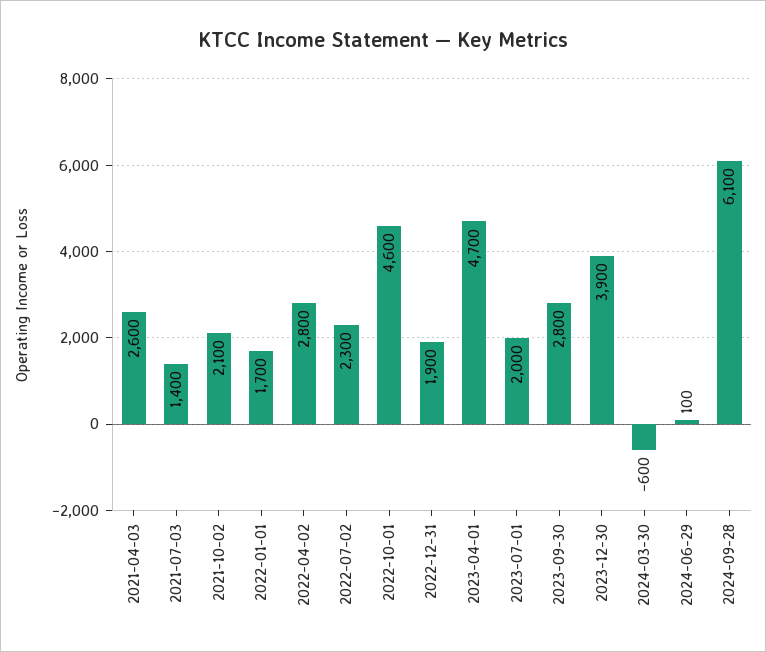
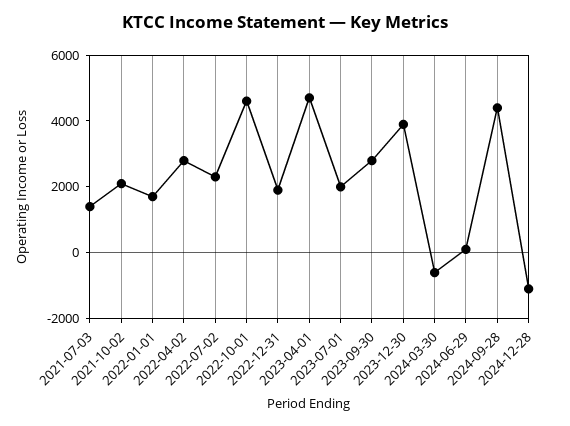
2021-04-03: 2600 -> none
2024-09-28: 6100 -> 4500
2024-12-28: none -> -1000

